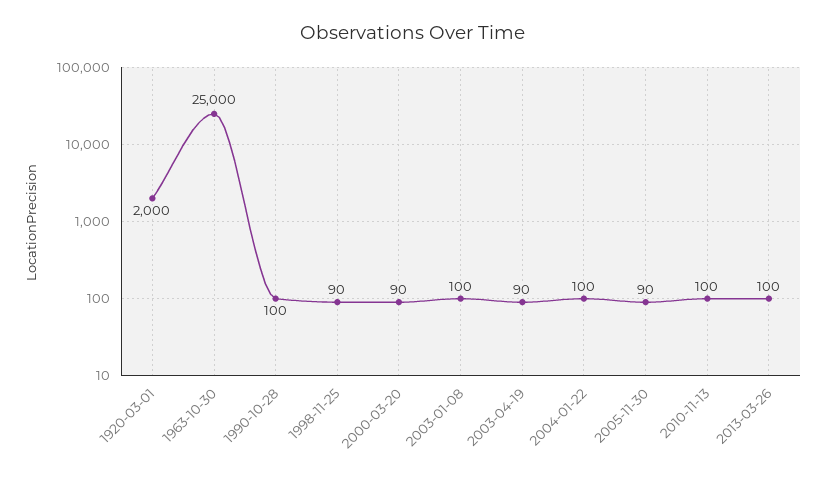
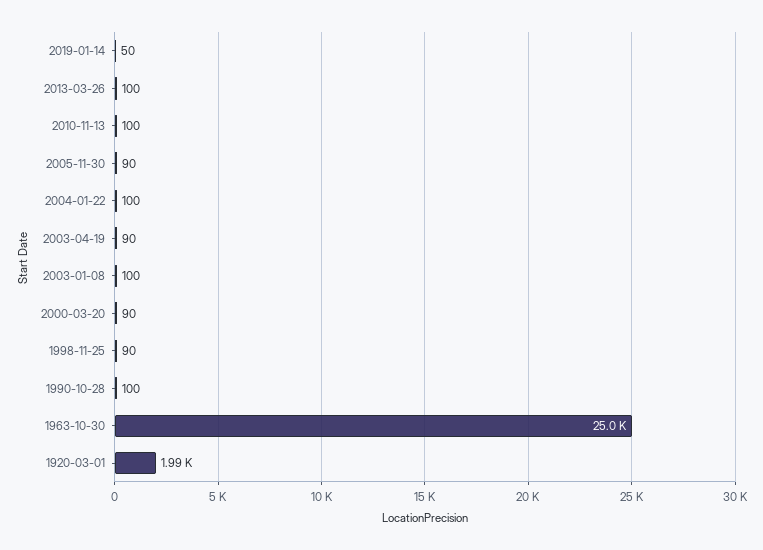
1920-03-01: 2000 -> 1990
2019-01-14: none -> 50

